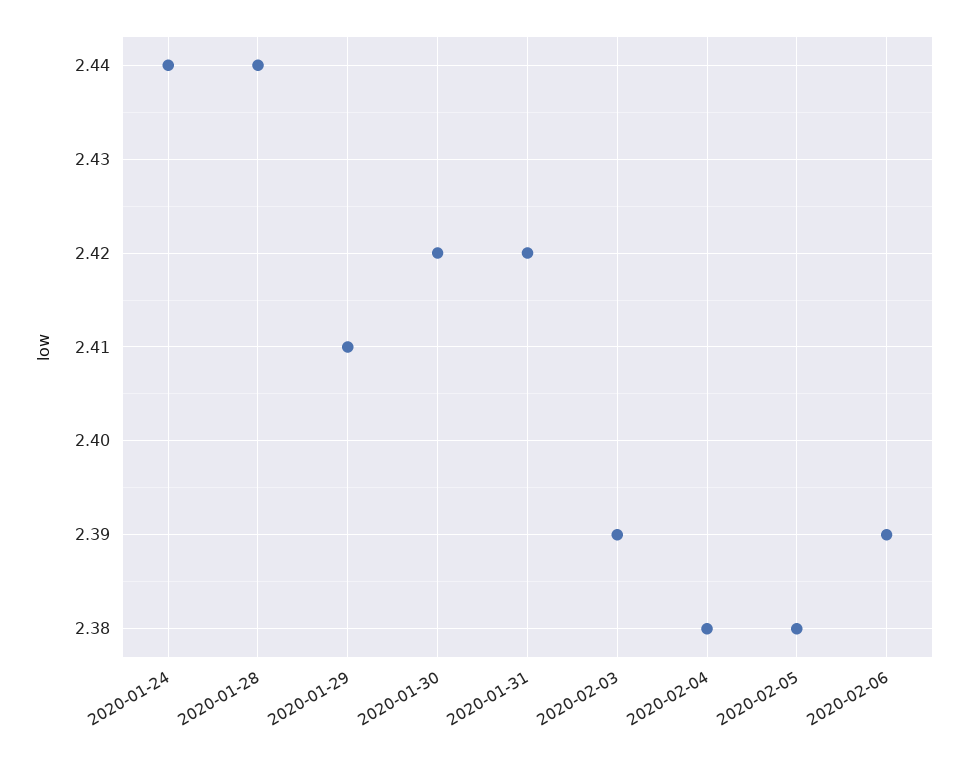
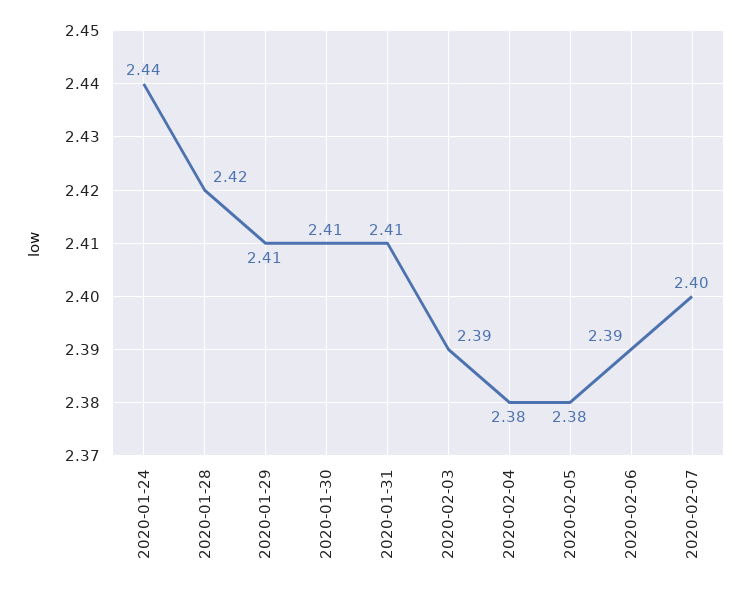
2020-01-28: 2.44 -> 2.42
2020-01-30: 2.42 -> 2.41
2020-01-31: 2.42 -> 2.41
2020-02-07: none -> 2.4

